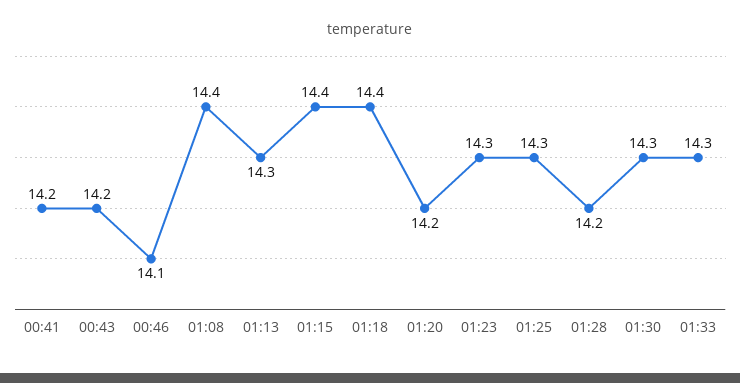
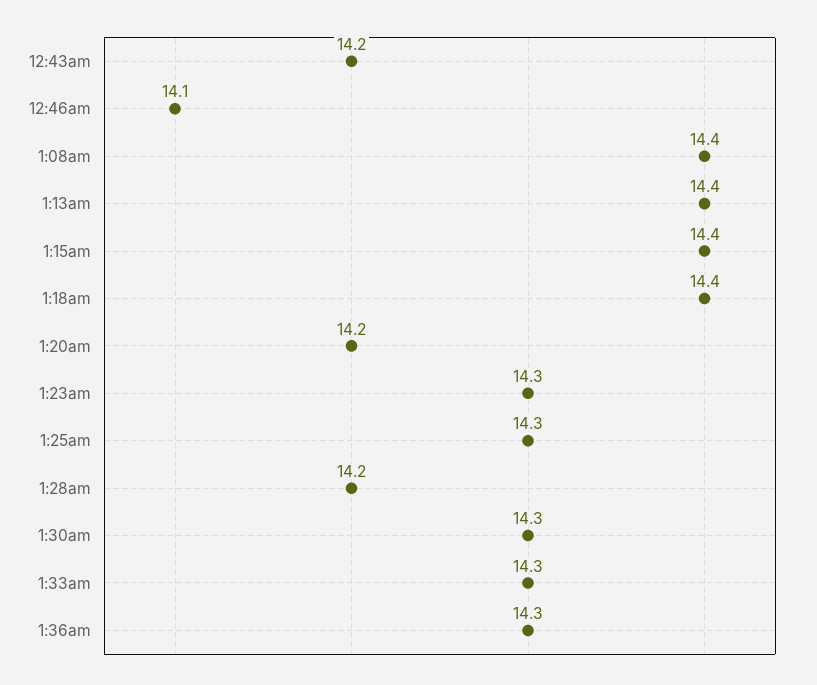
00:41: 14.2 -> none
01:13: 14.3 -> 14.4
1:36am: none -> 14.3

